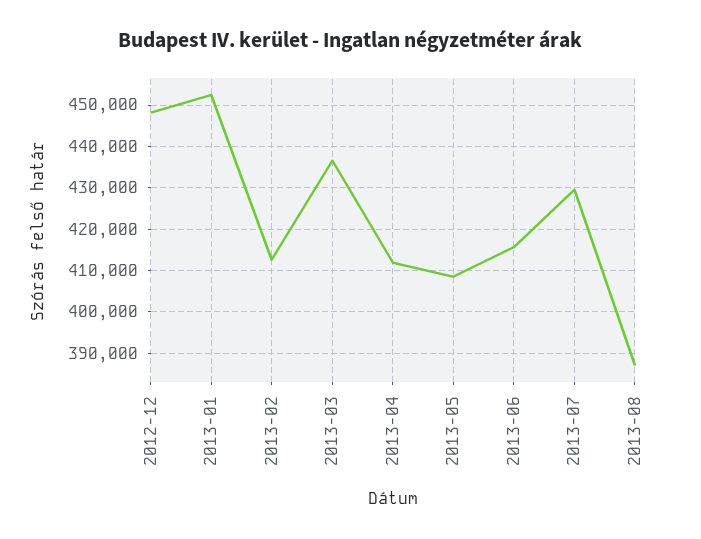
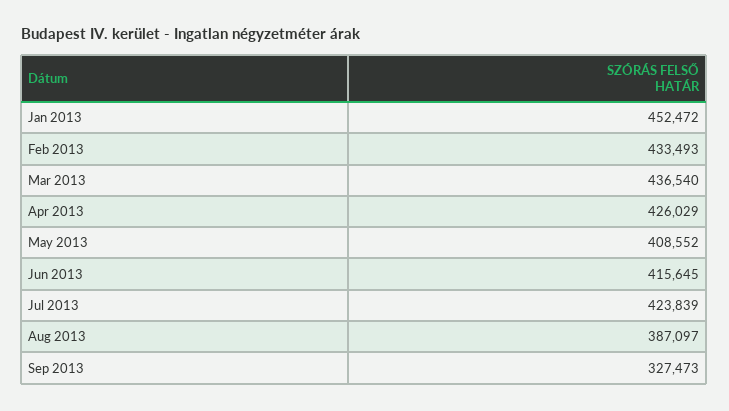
2012-12: 448000 -> none
2013-02: 412000 -> 433493
2013-04: 412000 -> 426029
2013-07: 430000 -> 423839
Sep 2013: none -> 327473

